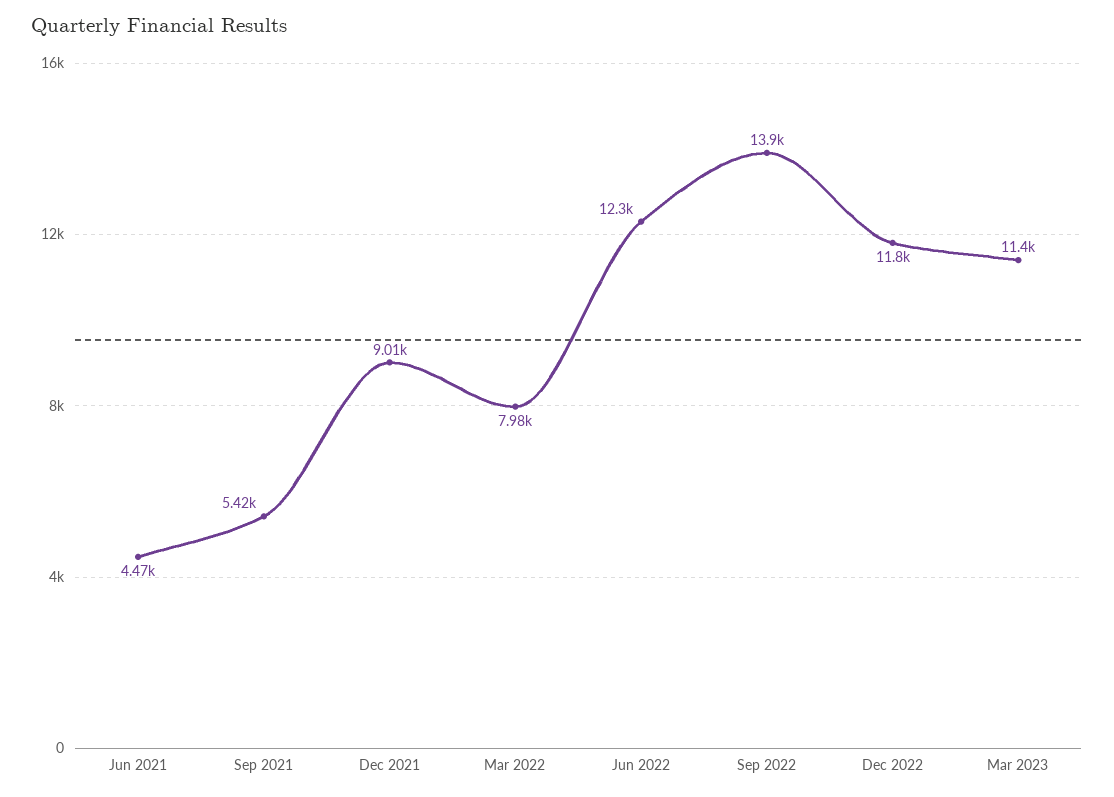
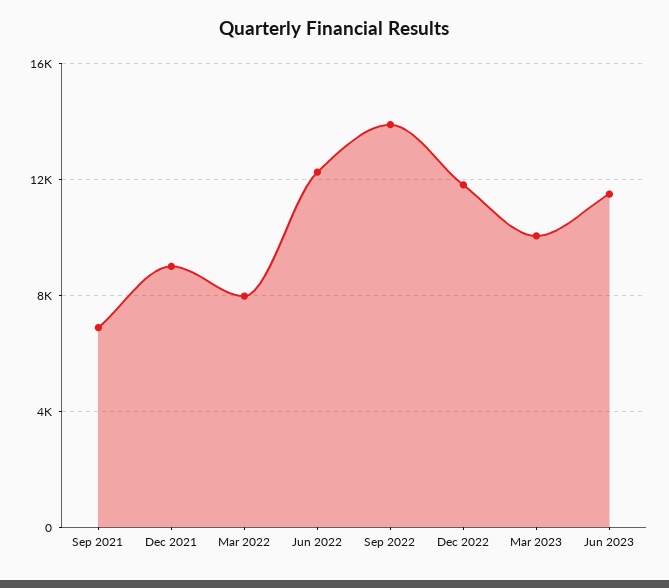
Jun 2021: 4470 -> none
Sep 2021: 5420 -> 7000
Mar 2023: 11400 -> 10000
Jun 2023: none -> 11500

